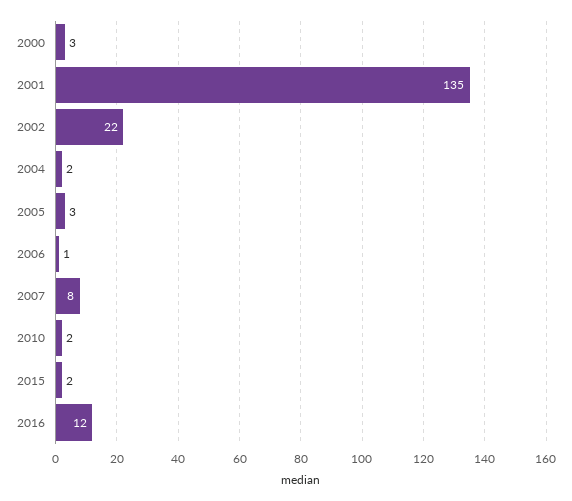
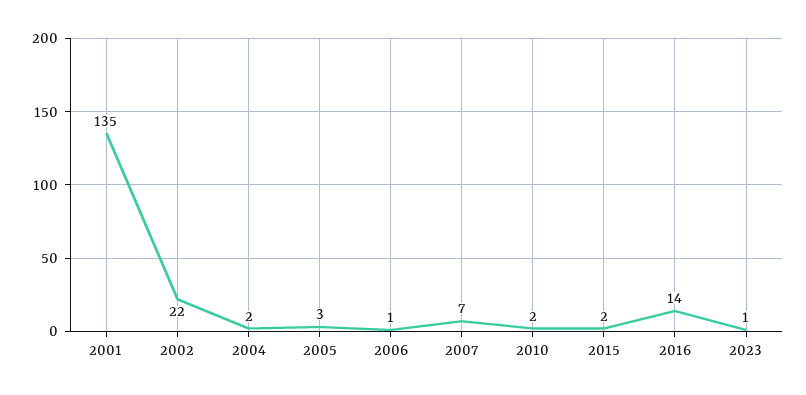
2000: 3 -> none
2007: 8 -> 7
2016: 12 -> 14
2023: none -> 1

